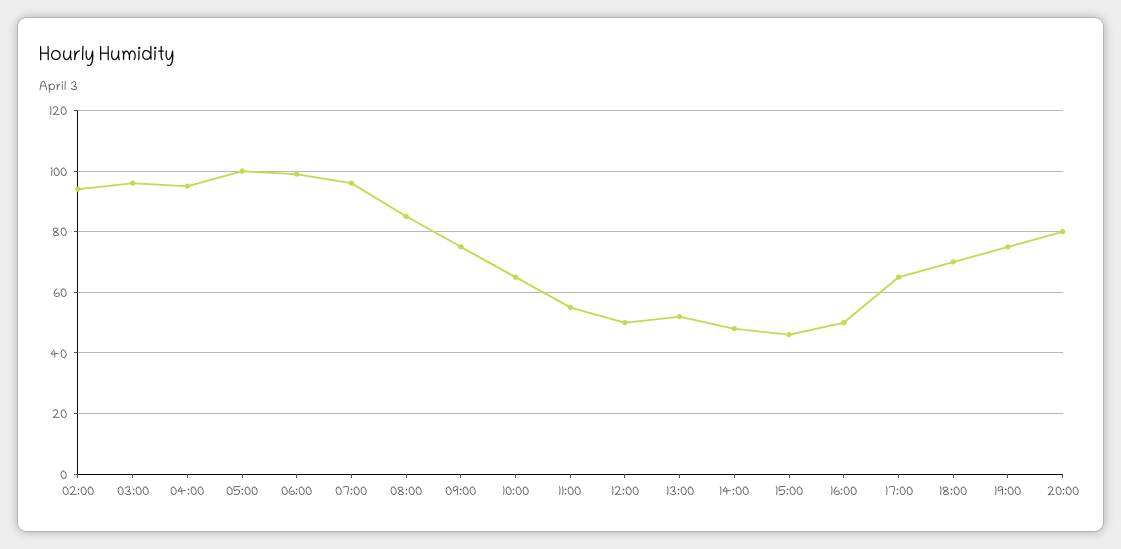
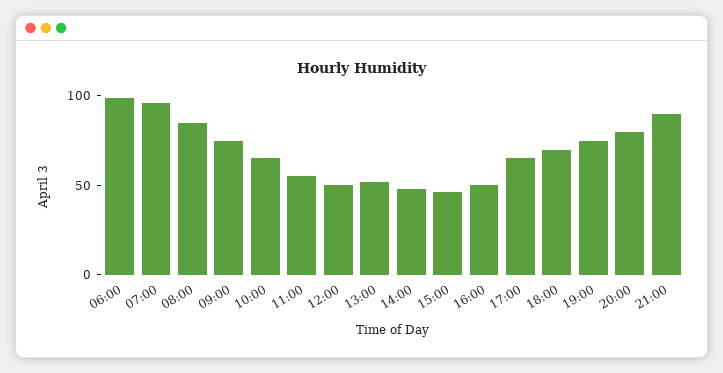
02:00: 95 -> none
03:00: 95 -> none
04:00: 95 -> none
05:00: 100 -> none
21:00: none -> 90

